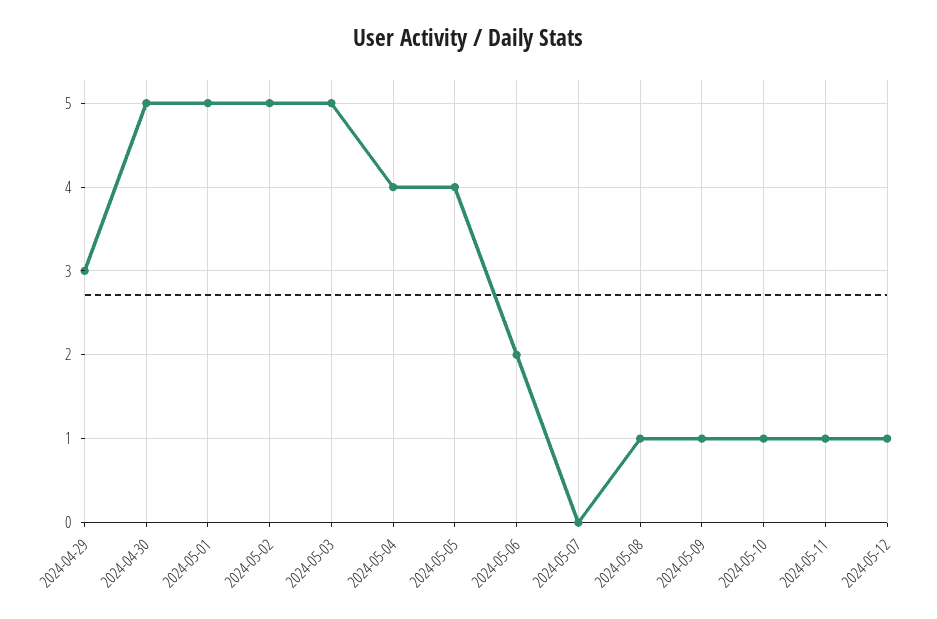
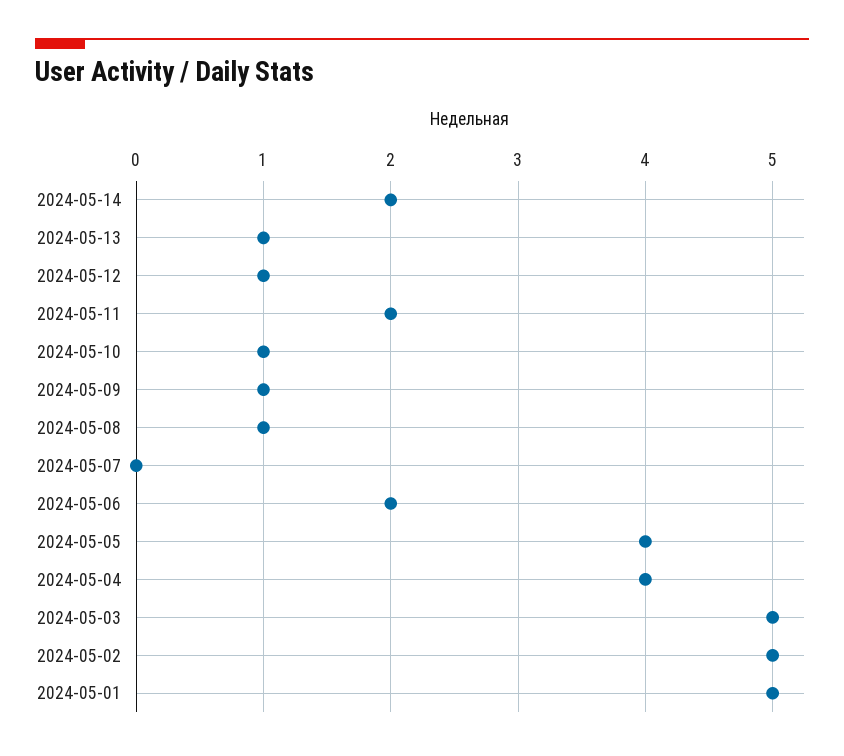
2024-04-29: 3 -> none
2024-04-30: 5 -> none
2024-05-11: 1 -> 2
2024-05-14: none -> 2
2024-05-13: none -> 1

